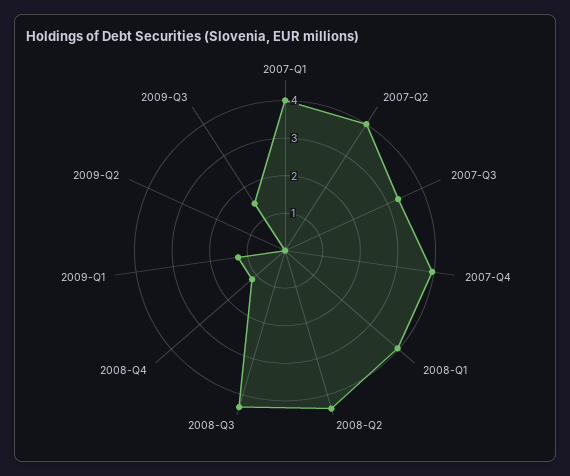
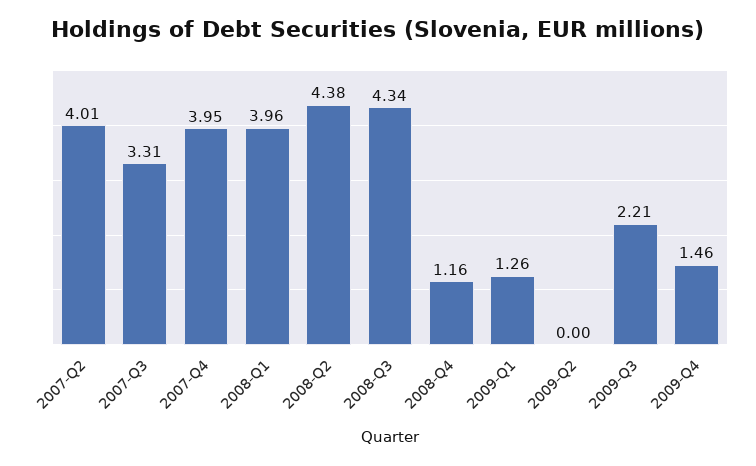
2007-Q1: 4 -> none
2009-Q3: 1.5 -> 2.21
2009-Q4: none -> 1.46

